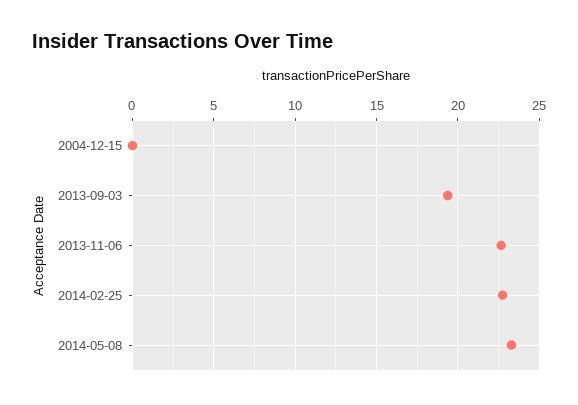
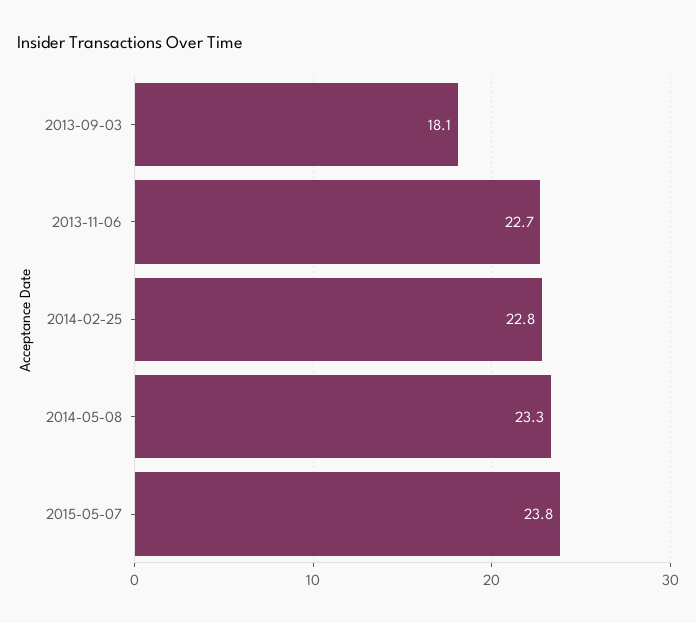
2004-12-15: 0 -> none
2013-09-03: 19.5 -> 18.1
2015-05-07: none -> 23.8

